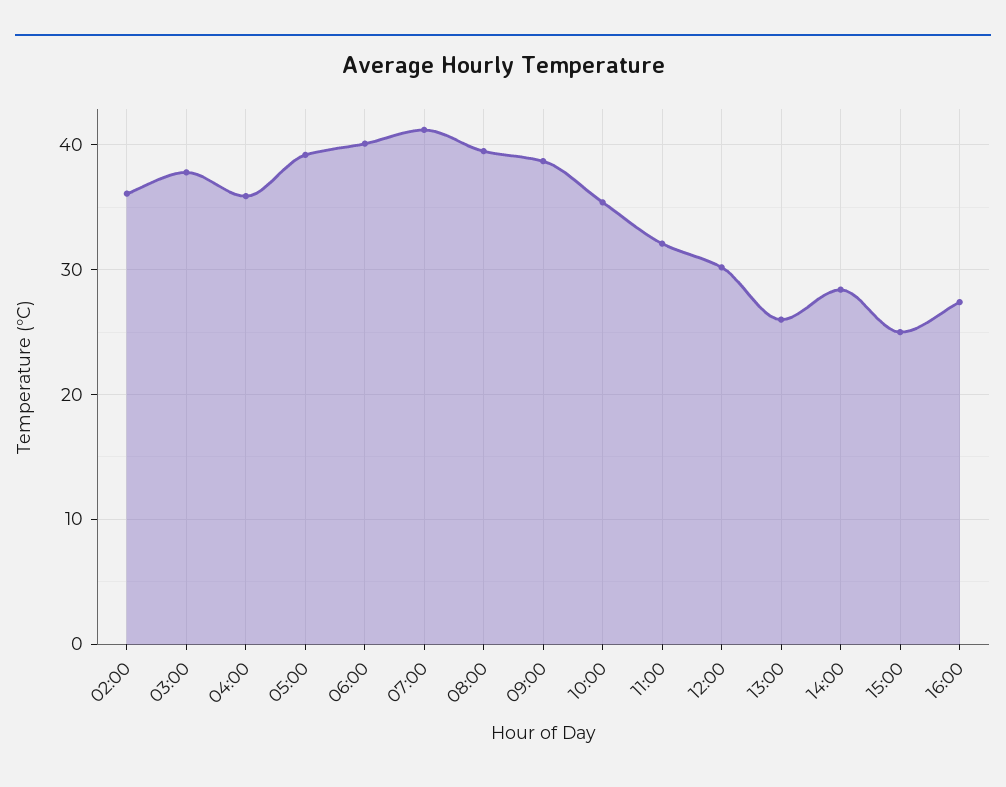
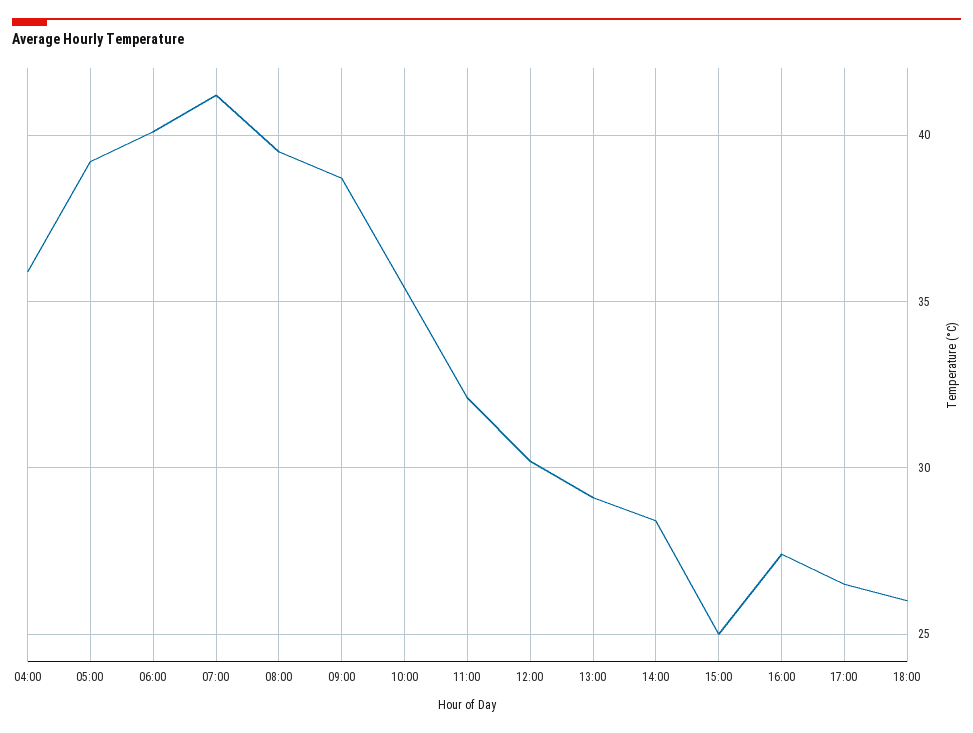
02:00: 36 -> none
03:00: 38 -> none
13:00: 26 -> 29
17:00: none -> 26.5
18:00: none -> 26

